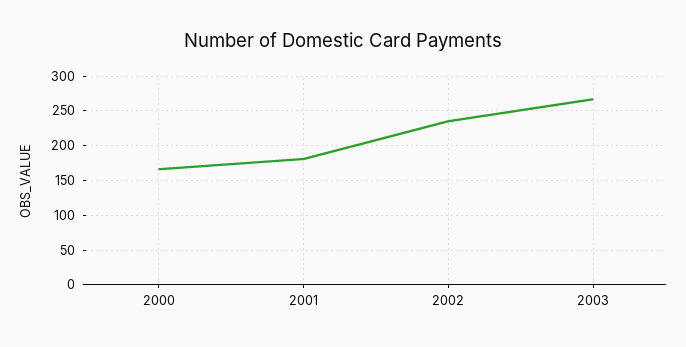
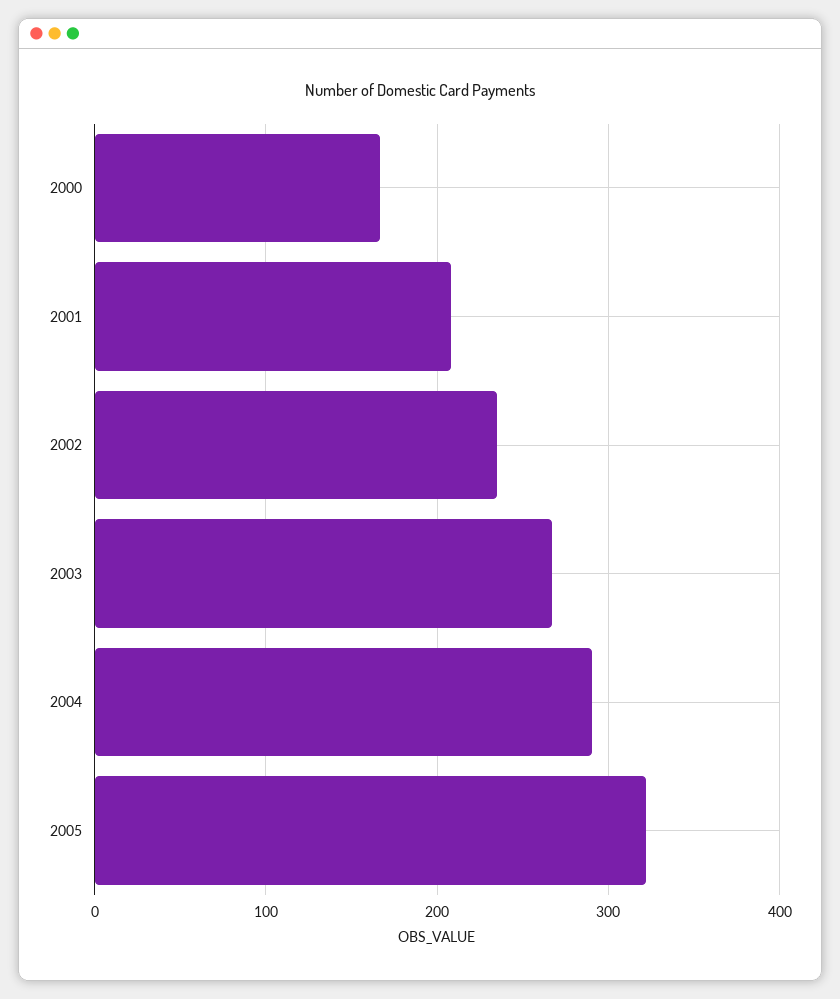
2001: 180 -> 210
2004: none -> 290
2005: none -> 320

